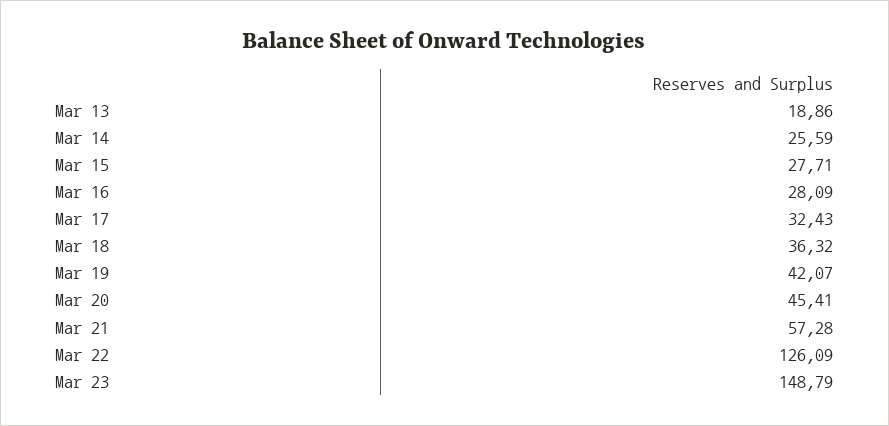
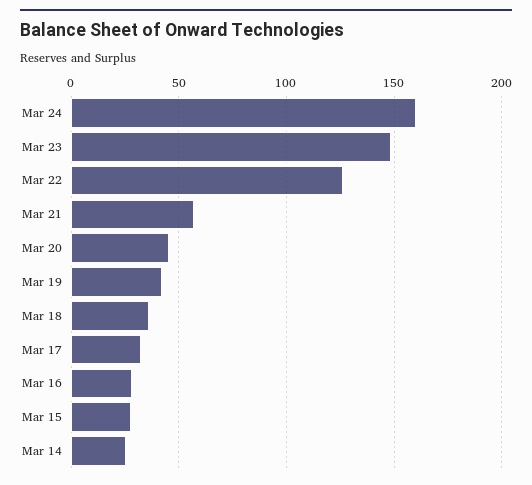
Mar 13: 18.86 -> none
Mar 24: none -> 160

